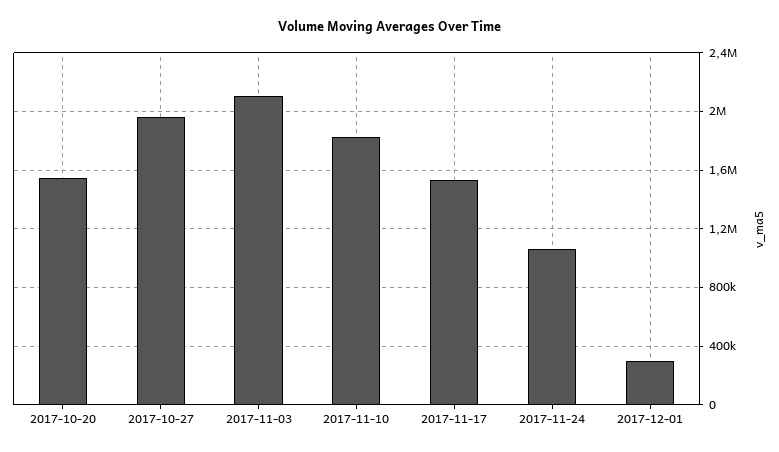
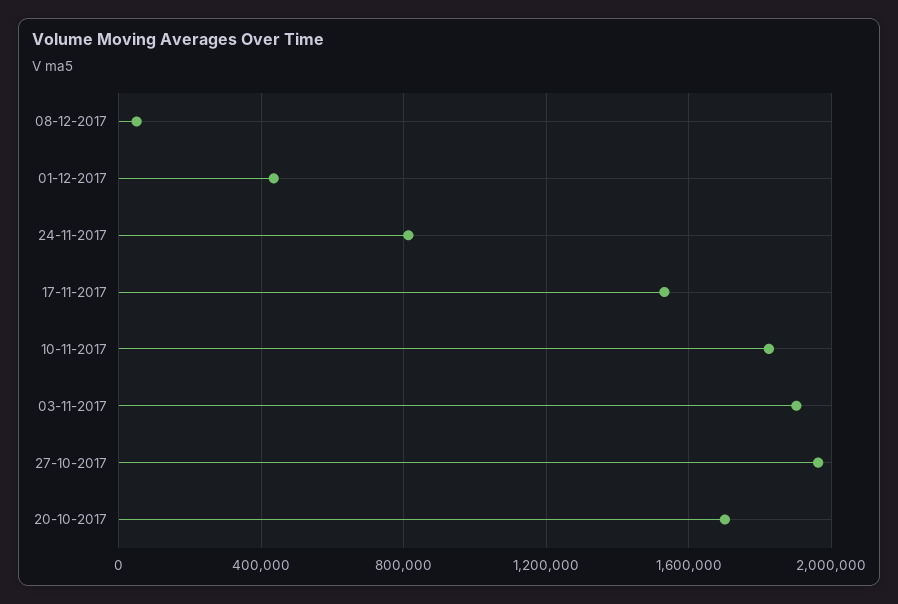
2017-10-20: 1550000 -> 1700000
2017-11-03: 2100000 -> 1900000
2017-11-24: 1050000 -> 800000
2017-12-01: 300000 -> 450000
08-12-2017: none -> 50000

